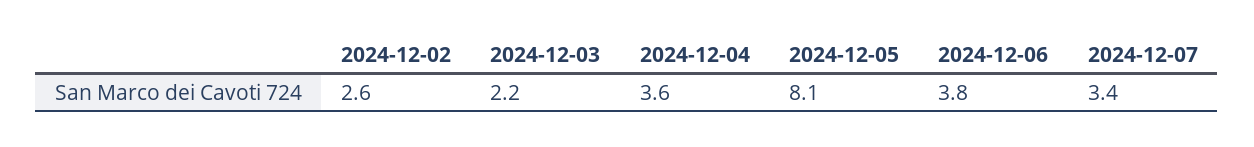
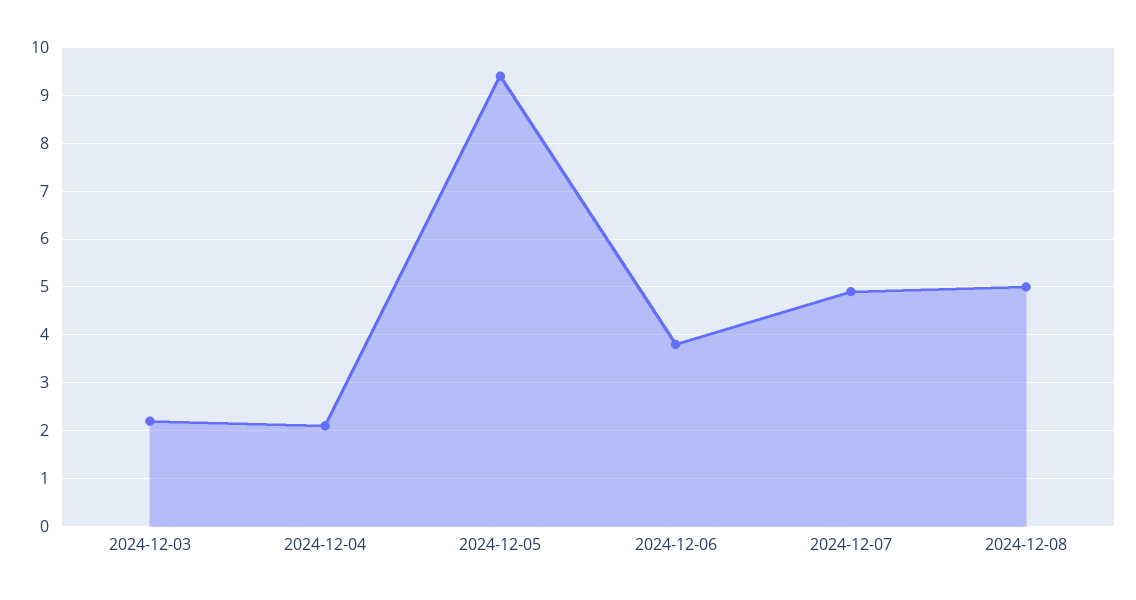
2024-12-02: 2.6 -> none
2024-12-04: 3.6 -> 2
2024-12-05: 8.1 -> 9.5
2024-12-07: 3.4 -> 5
2024-12-08: none -> 5

